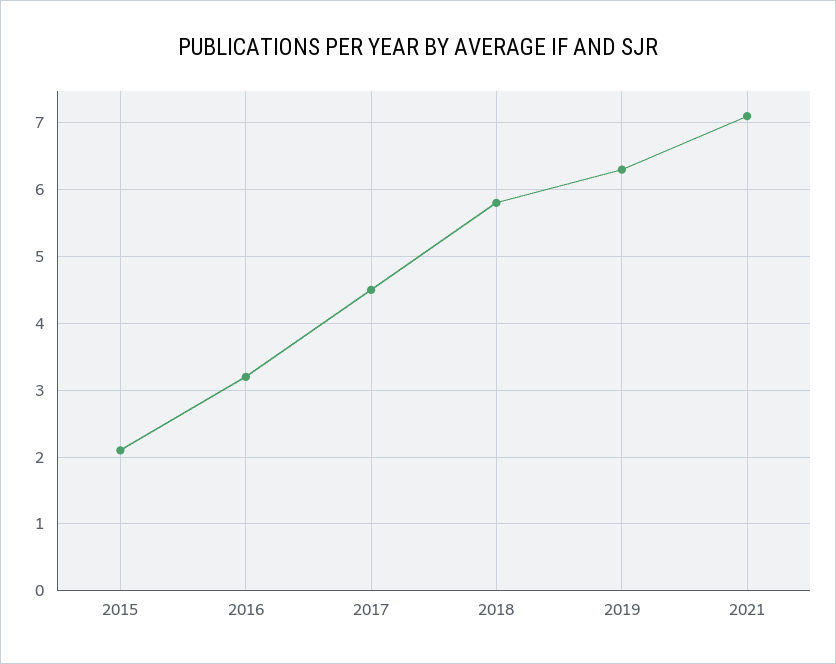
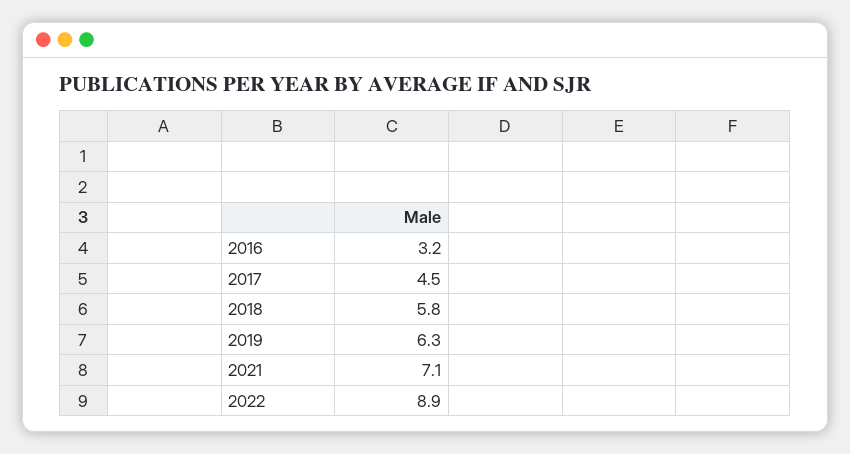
2015: 2.1 -> none
2022: none -> 8.9

